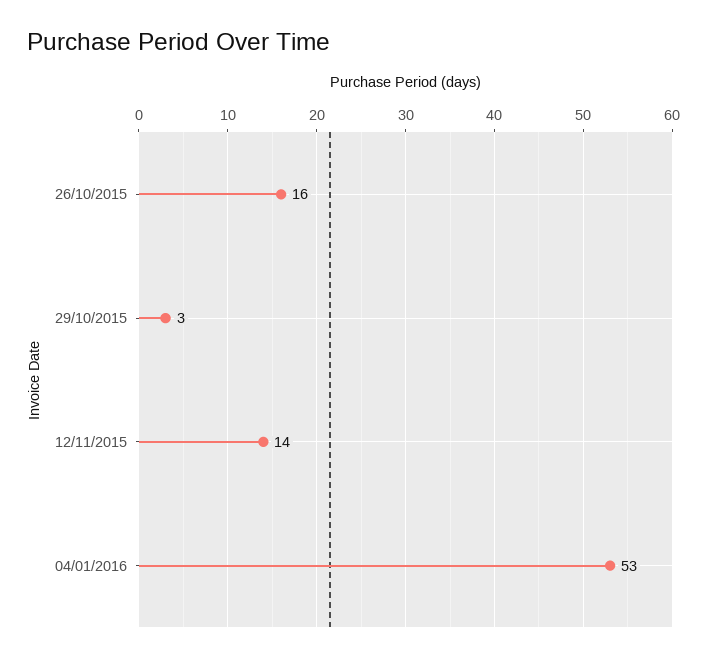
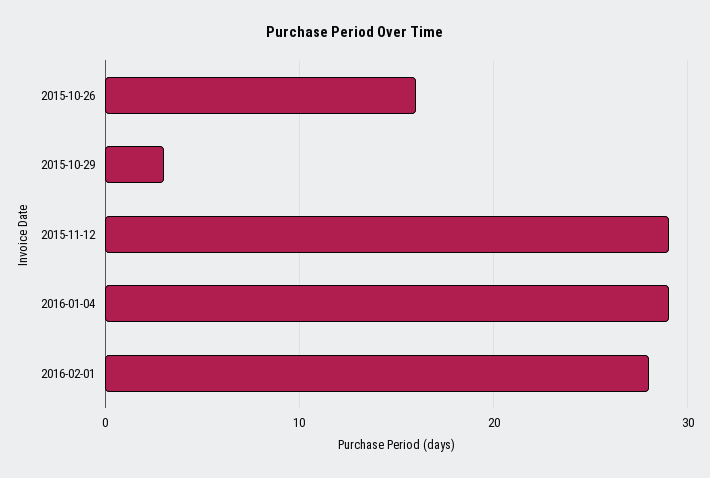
12/11/2015: 14 -> 29
04/01/2016: 53 -> 29
2016-02-01: none -> 28

